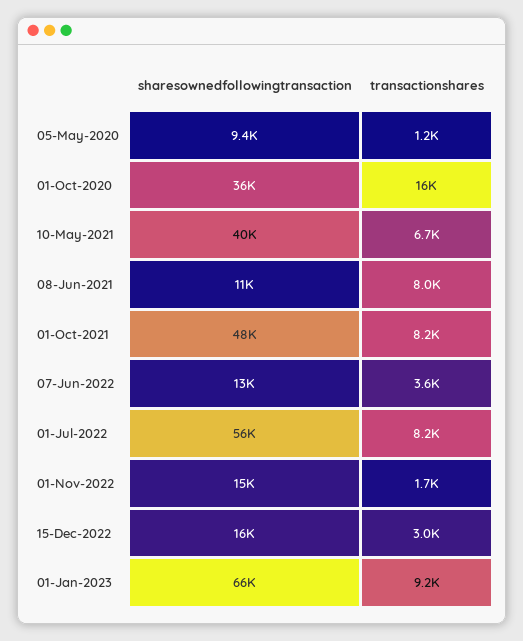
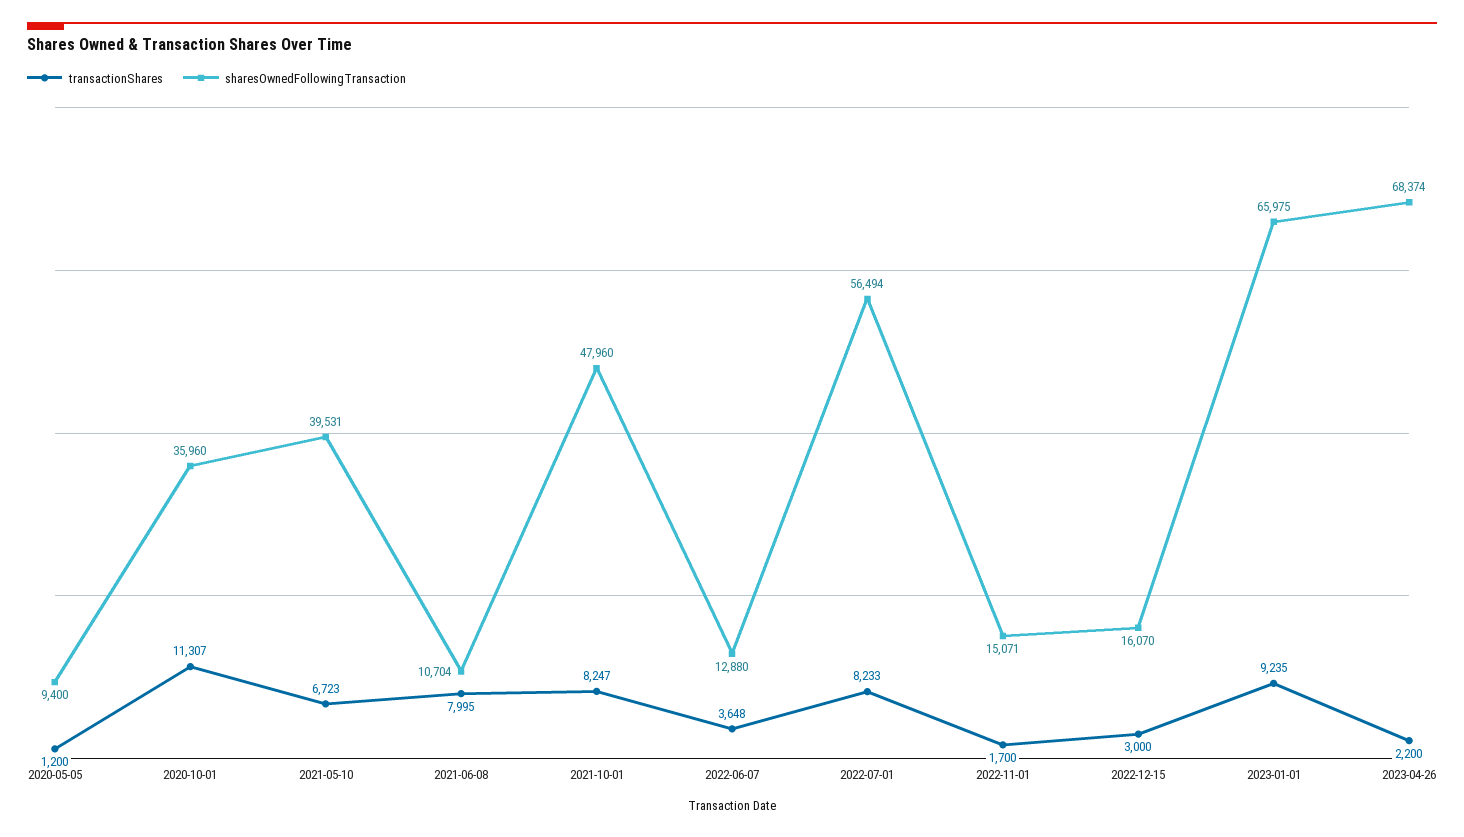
transactionshares, 01-Oct-2020: 16000 -> 11307
transactionshares, 2023-04-26: none -> 2200
sharesownedfollowingtransaction, 2023-04-26: none -> 68374

